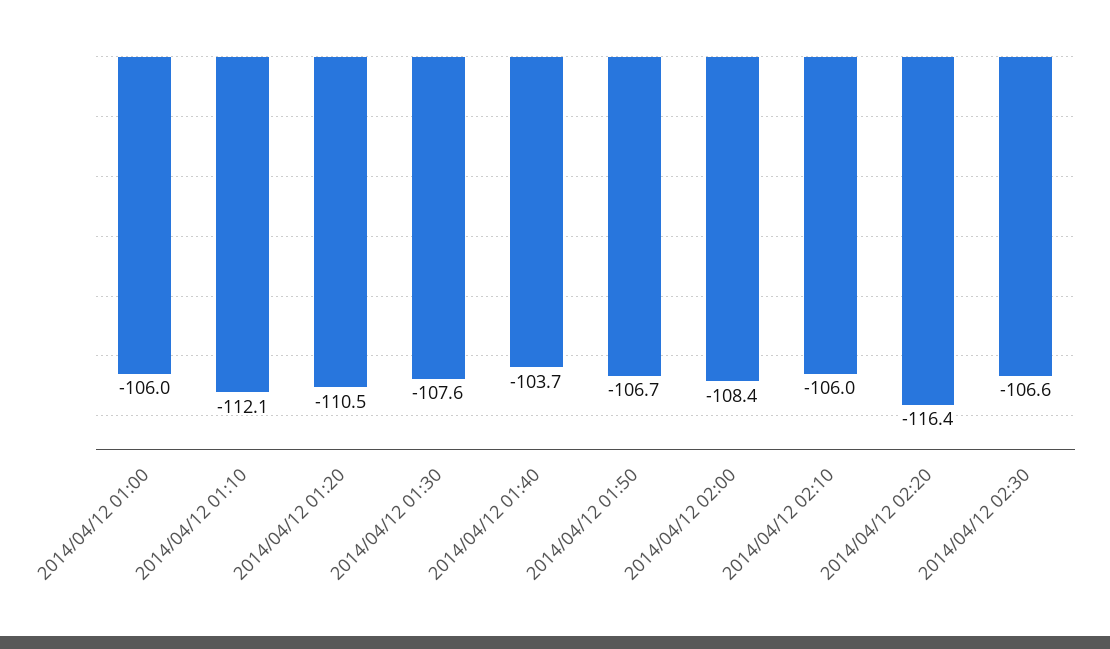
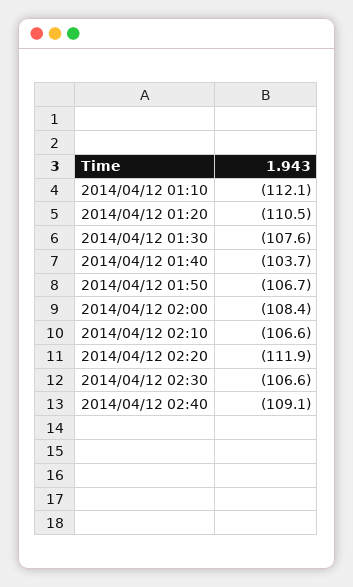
2014/04/12 01:00: -106 -> none
2014/04/12 02:10: -106 -> -106.6
2014/04/12 02:20: -116.4 -> -111.9
2014/04/12 02:40: none -> -109.1

